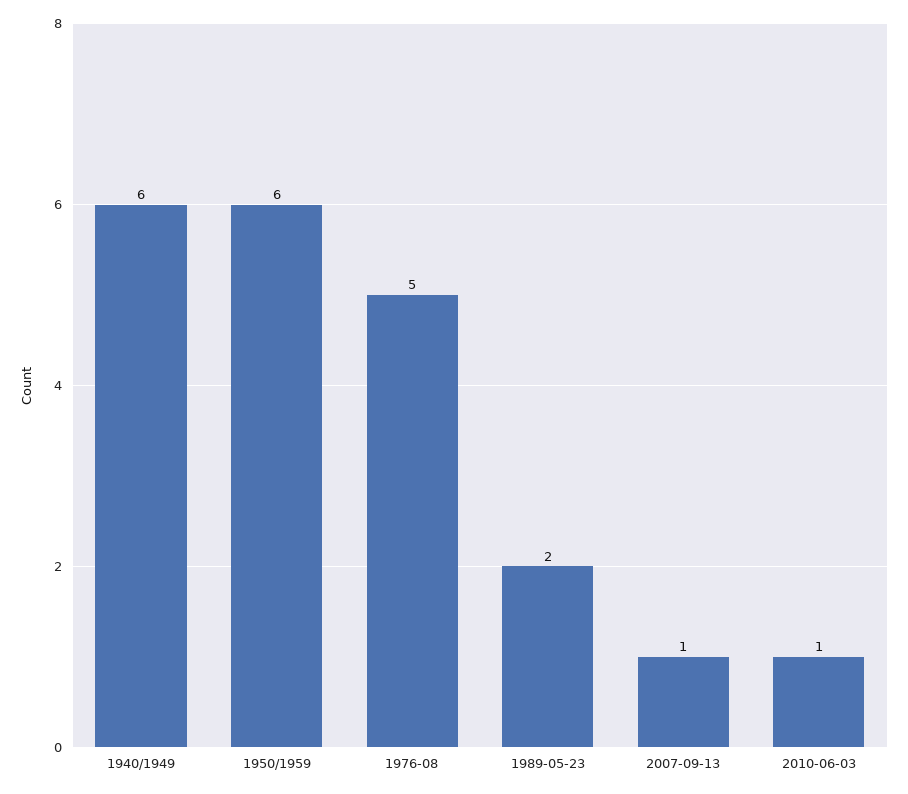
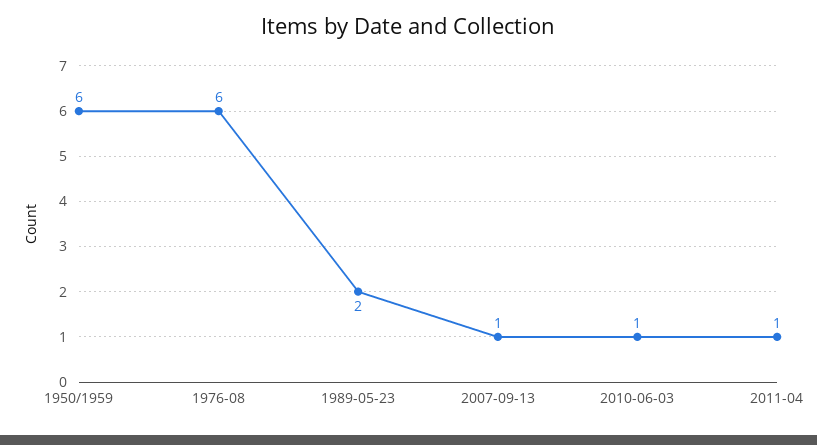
1940/1949: 6 -> none
1976-08: 5 -> 6
2011-04: none -> 1

